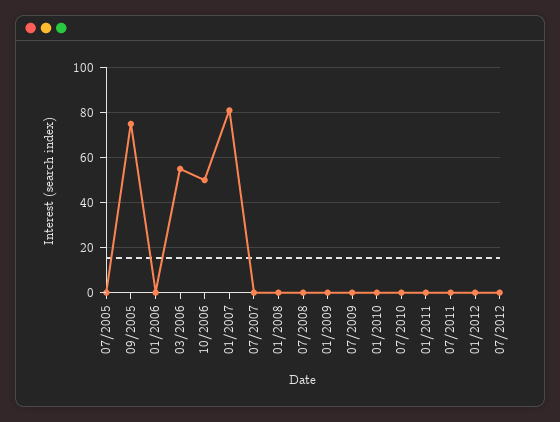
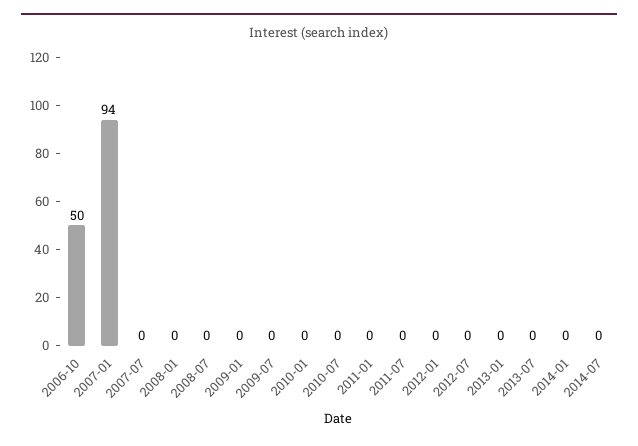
07/2005: 0 -> none
09/2005: 75 -> none
01/2006: 0 -> none
03/2006: 55 -> none
01/2007: 80 -> 94
2013-01: none -> 0
2013-07: none -> 0
2014-01: none -> 0
2014-07: none -> 0

